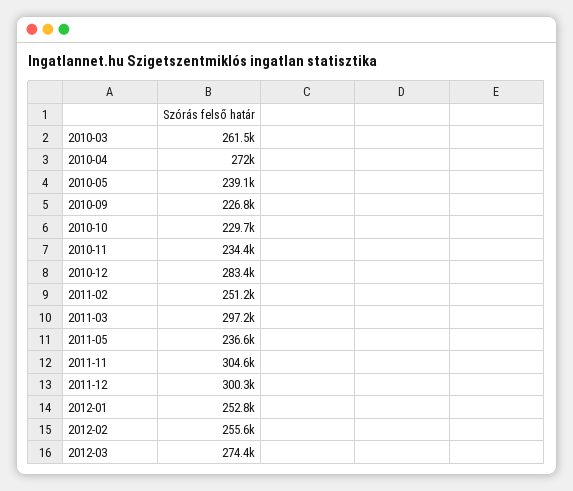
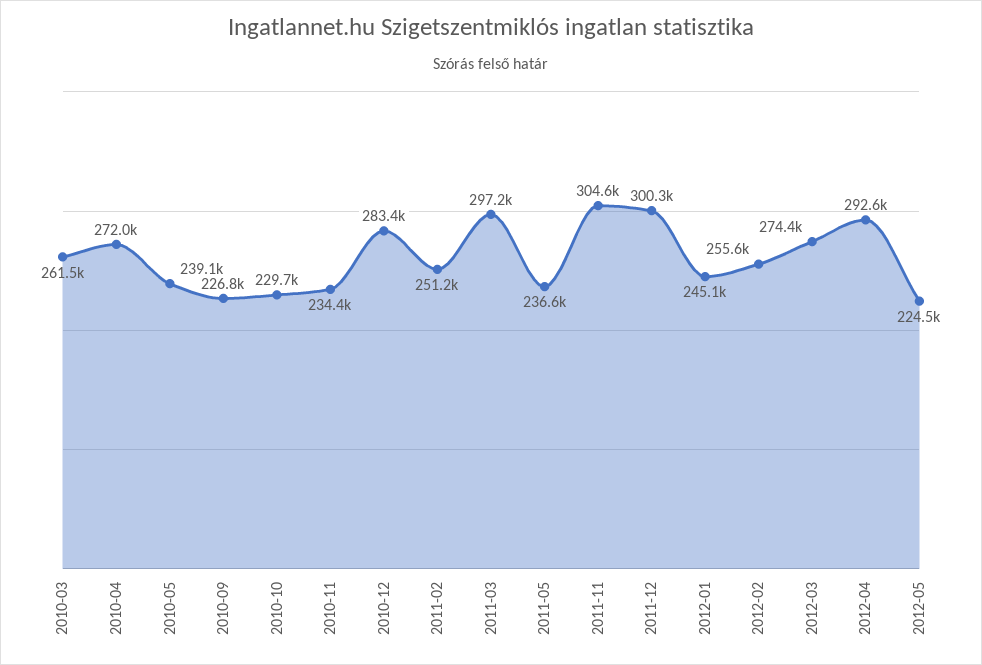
2012-01: 252800 -> 245100
2012-04: none -> 292600
2012-05: none -> 224500

